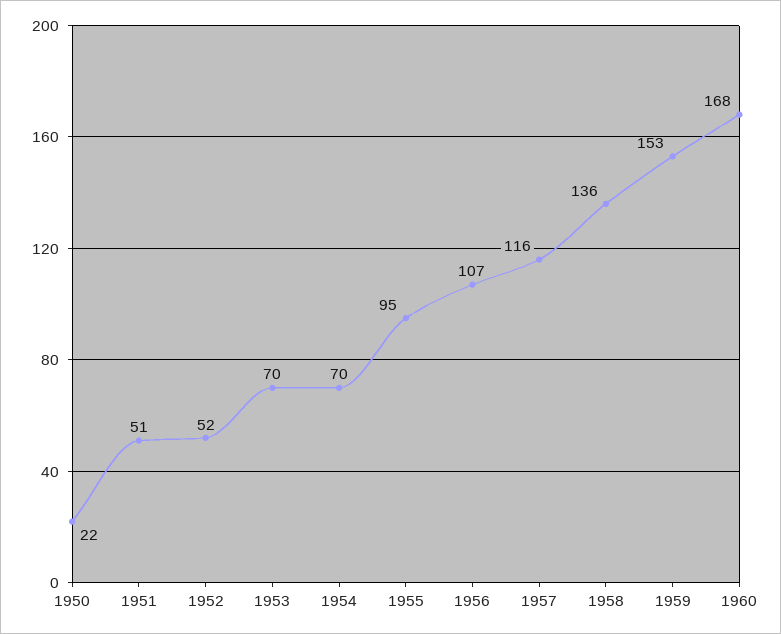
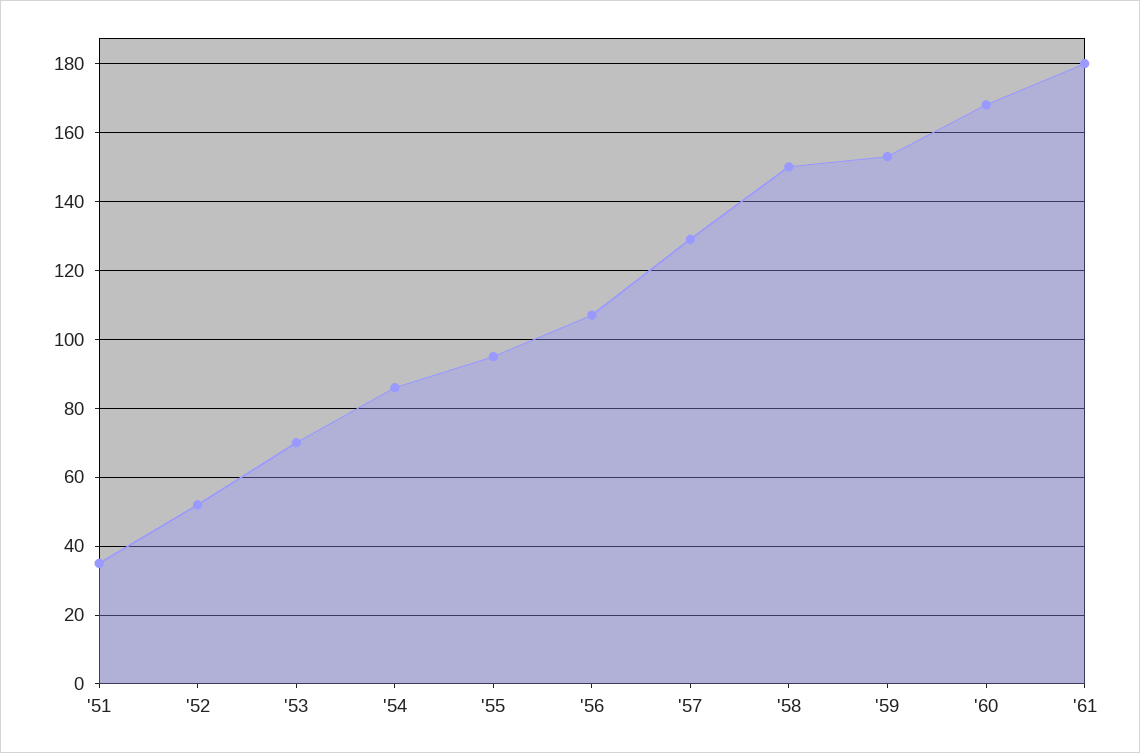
1950: 22 -> none
1951: 51 -> 35
1954: 70 -> 85
1957: 116 -> 130
1958: 136 -> 150
'61: none -> 180

